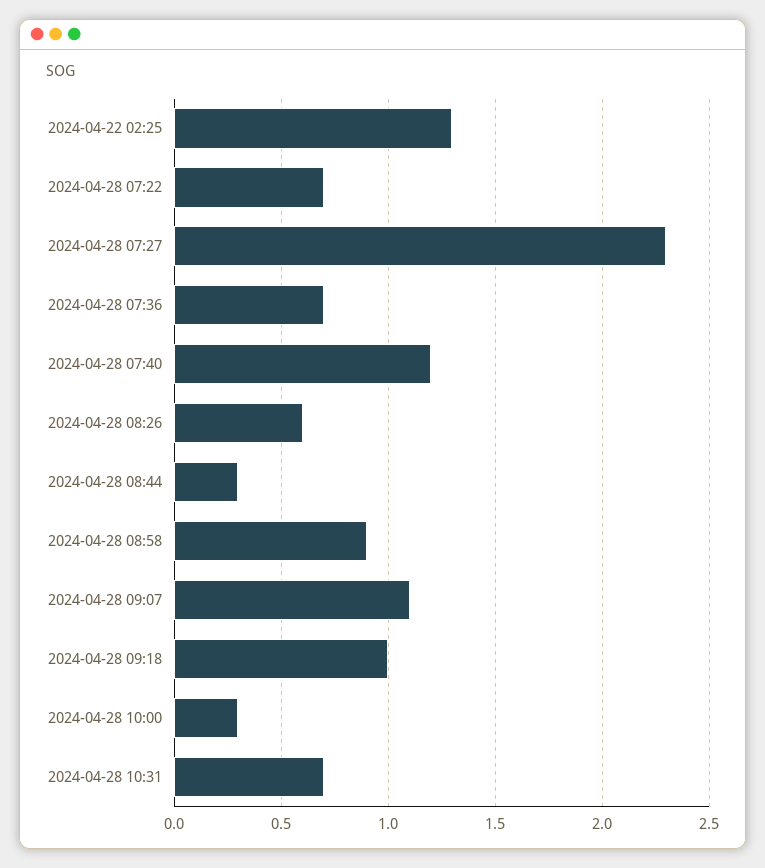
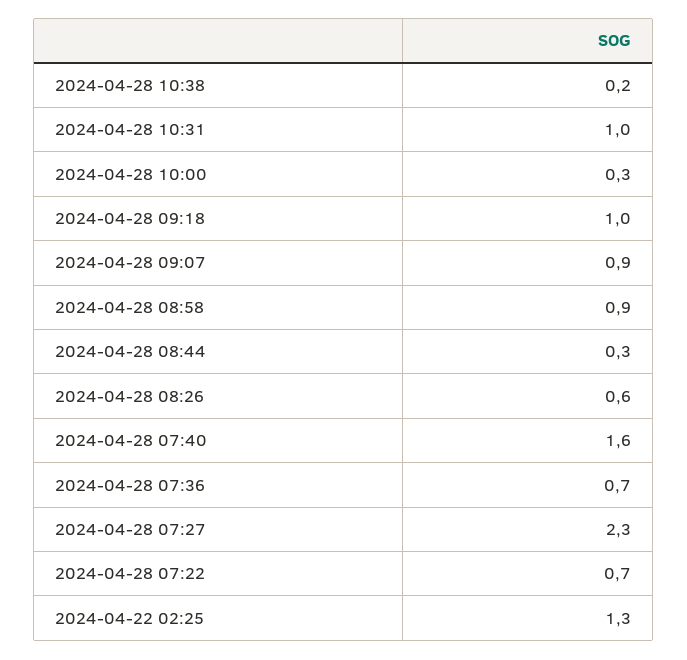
2024-04-28 07:40: 1.2 -> 1.6
2024-04-28 09:07: 1.1 -> 0.9
2024-04-28 10:31: 0.7 -> 1
2024-04-28 10:38: none -> 0.2

